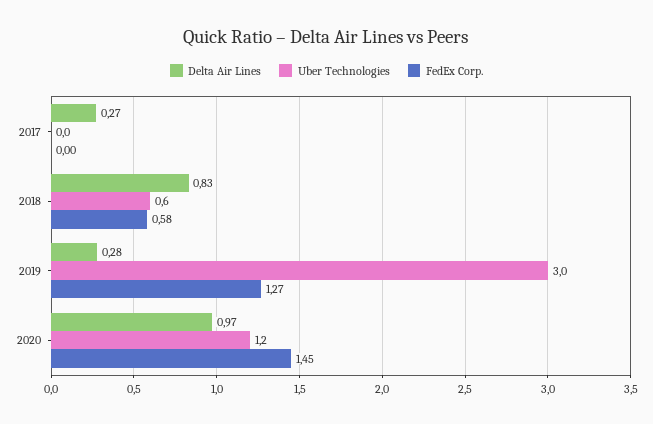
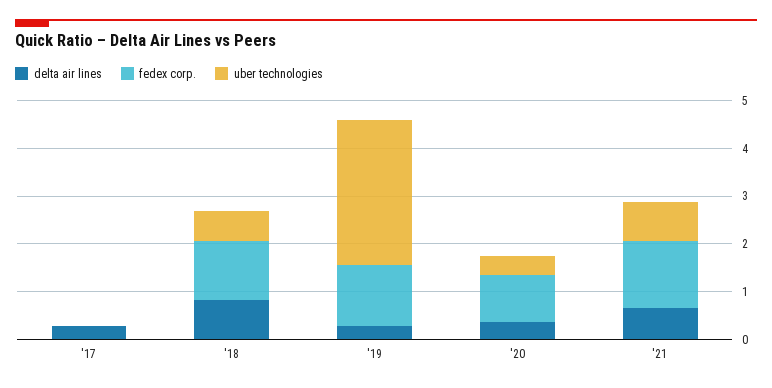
FedEx Corp., 2018: 0.58 -> 1.2
Delta Air Lines, 2020: 0.97 -> 0.4
Uber Technologies, 2020: 1.2 -> 0.4
FedEx Corp., 2020: 1.45 -> 1
Delta Air Lines, '21: none -> 0.6
FedEx Corp., '21: none -> 1.4
Uber Technologies, '21: none -> 0.8

